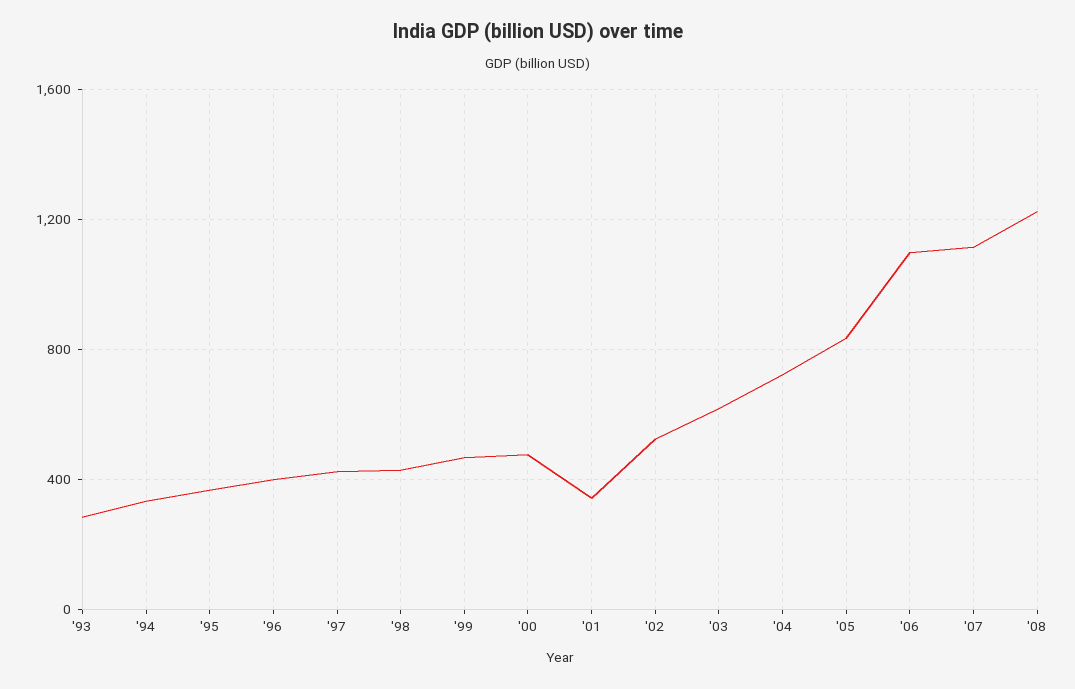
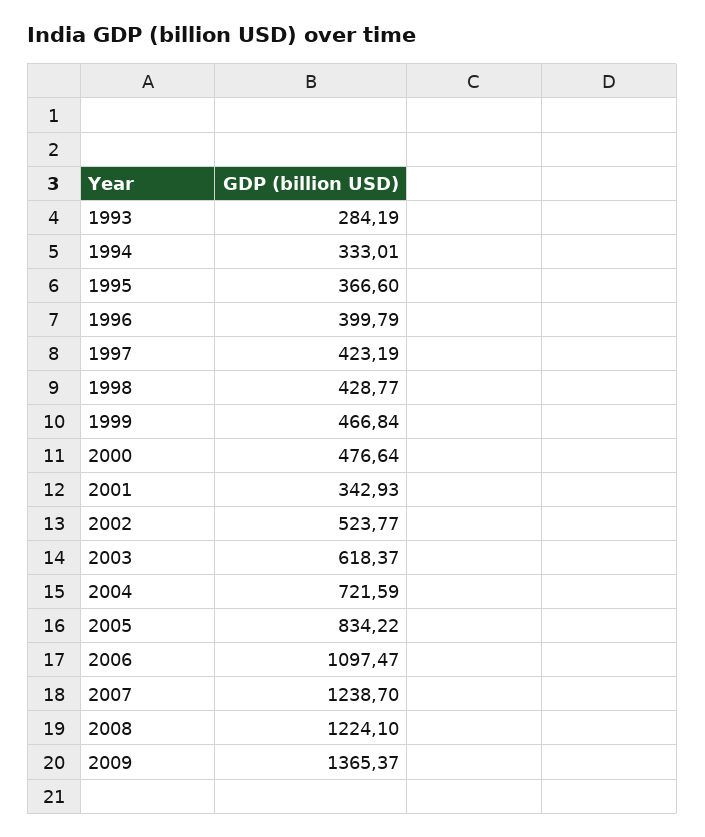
'07: 1100 -> 1238.7
2009: none -> 1365.37

